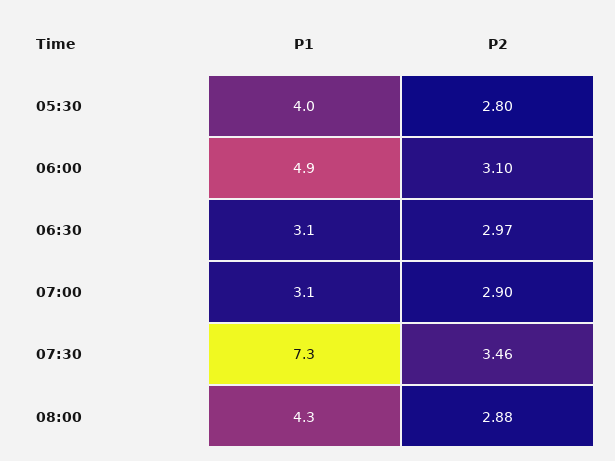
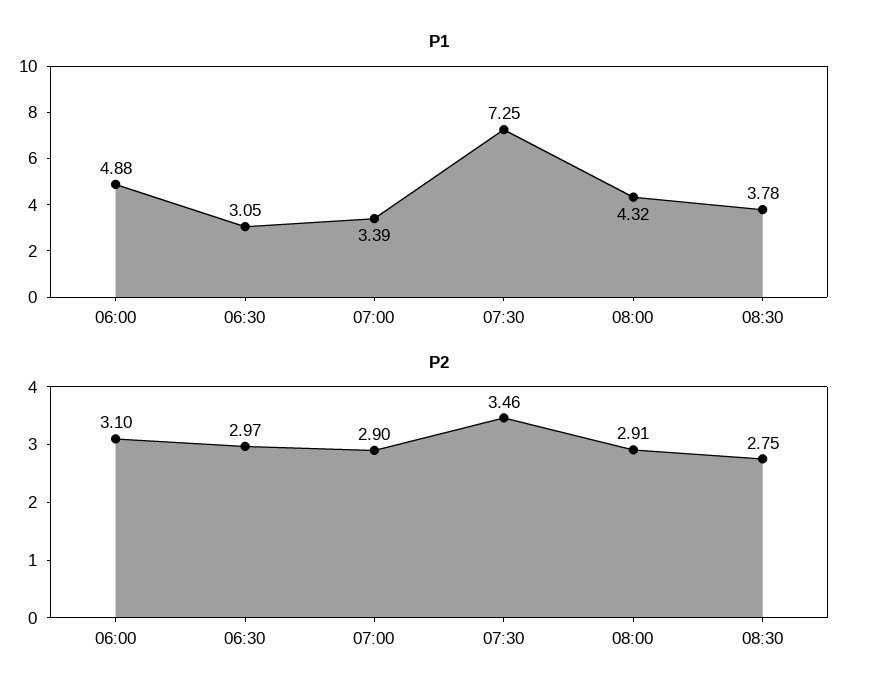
P1, 05:30: 4 -> none
P2, 05:30: 2.8 -> none
P1, 07:00: 3.1 -> 3.39
P2, 08:00: 2.88 -> 2.91
P1, 08:30: none -> 3.78
P2, 08:30: none -> 2.75

